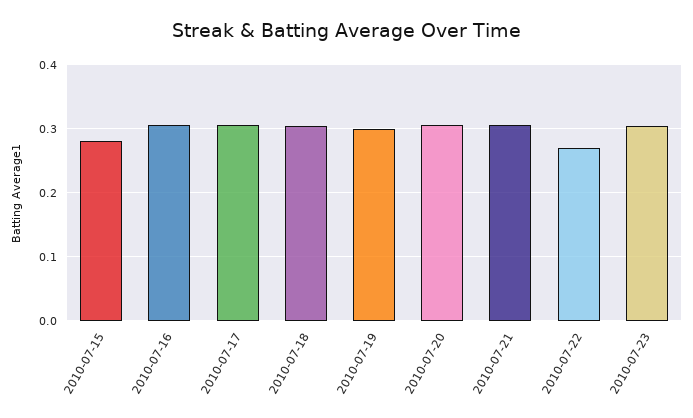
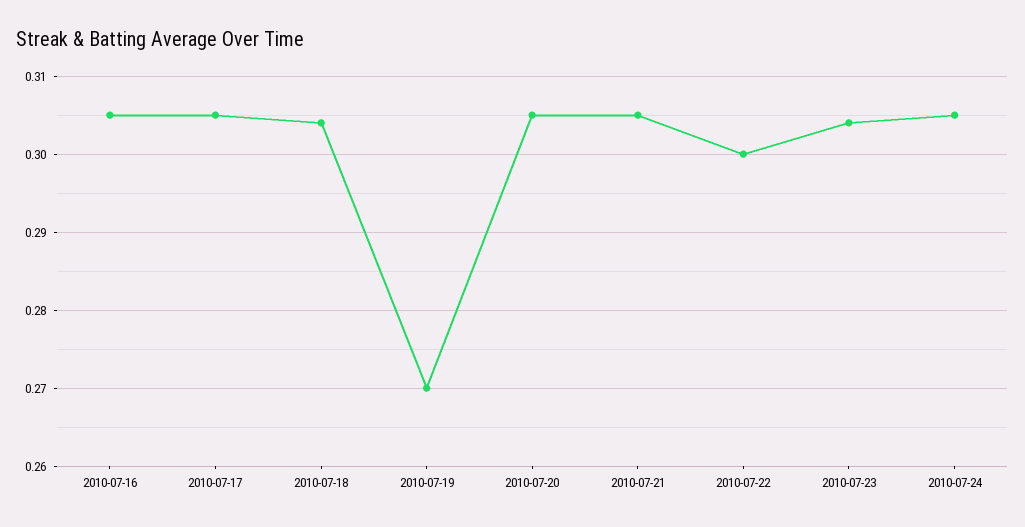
2010-07-15: 0.28 -> none
2010-07-19: 0.3 -> 0.27
2010-07-22: 0.27 -> 0.3
2010-07-24: none -> 0.305

